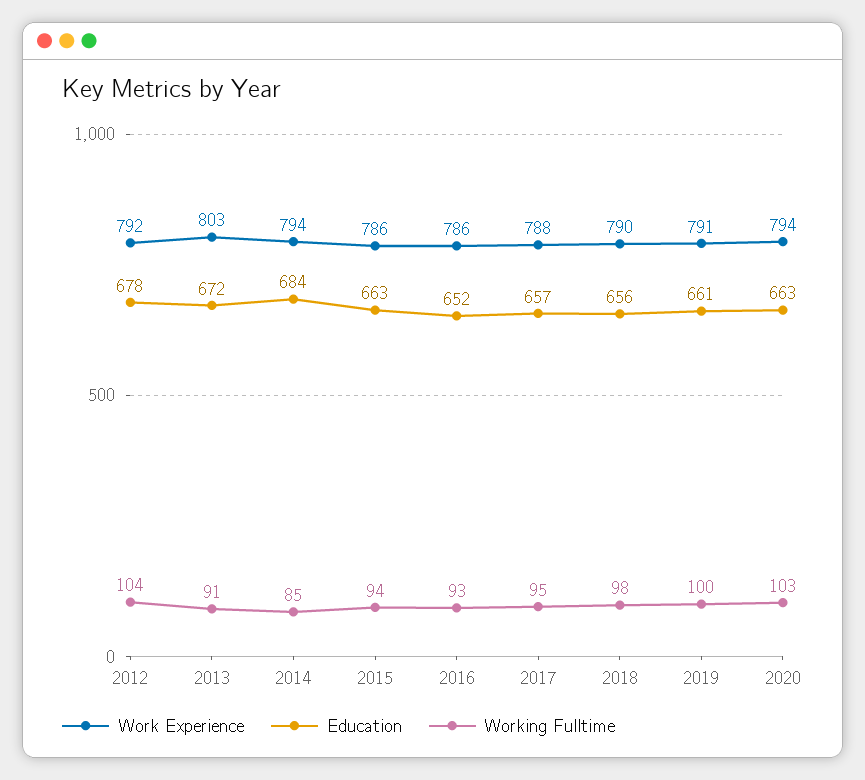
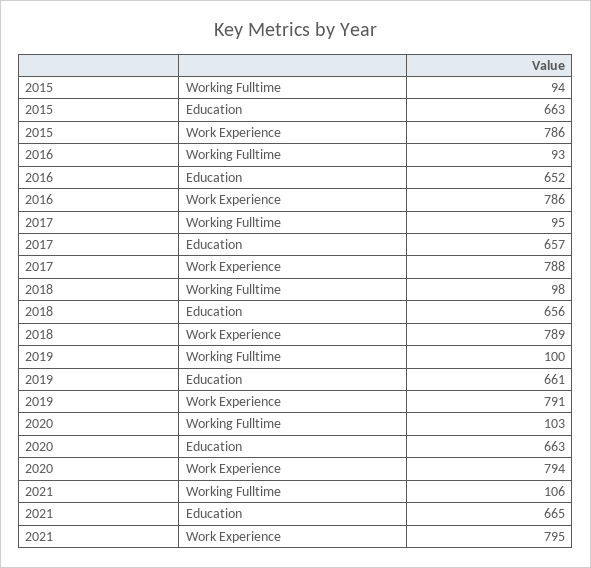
Work Experience, 2012: 792 -> none
Education, 2012: 678 -> none
Working Fulltime, 2012: 104 -> none
Work Experience, 2013: 803 -> none
Education, 2013: 672 -> none
Working Fulltime, 2013: 91 -> none
Work Experience, 2014: 794 -> none
Education, 2014: 684 -> none
Working Fulltime, 2014: 85 -> none
Work Experience, 2018: 790 -> 789
Working Fulltime, 2021: none -> 106
Education, 2021: none -> 665
Work Experience, 2021: none -> 795

